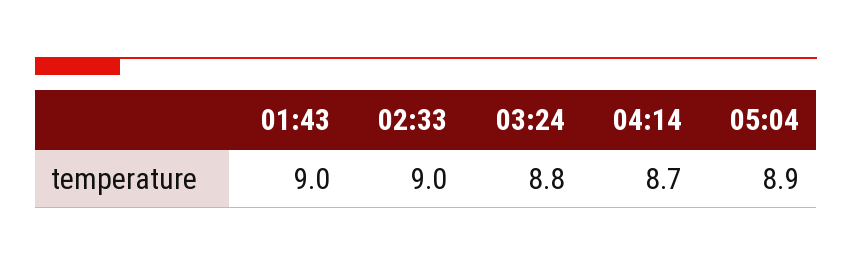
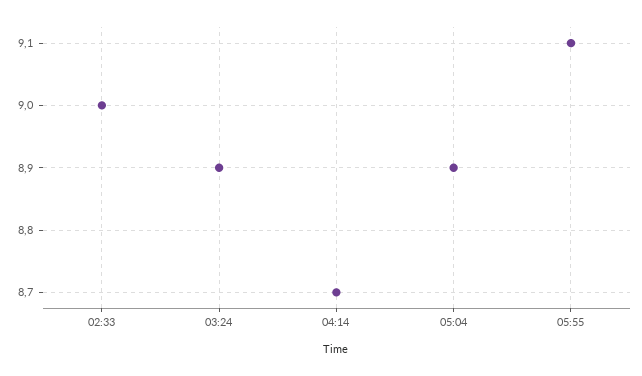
01:43: 9 -> none
03:24: 8.8 -> 8.9
05:55: none -> 9.1

